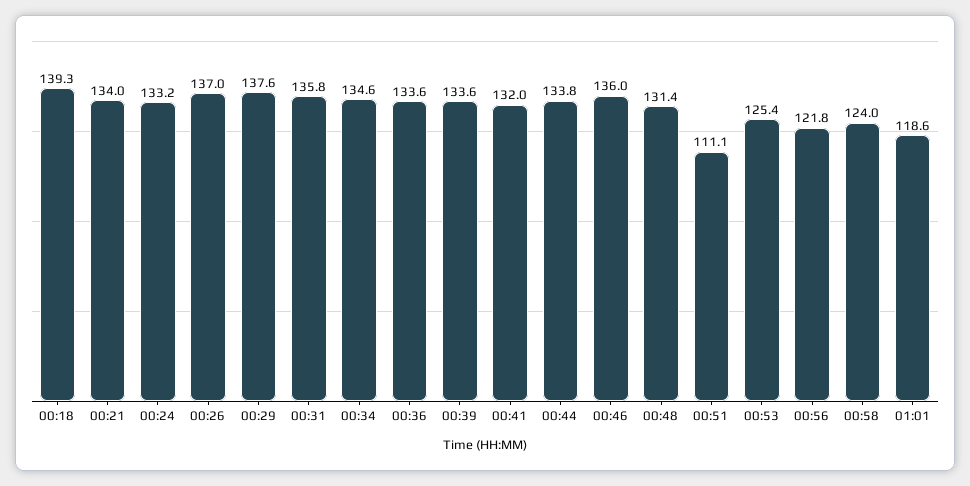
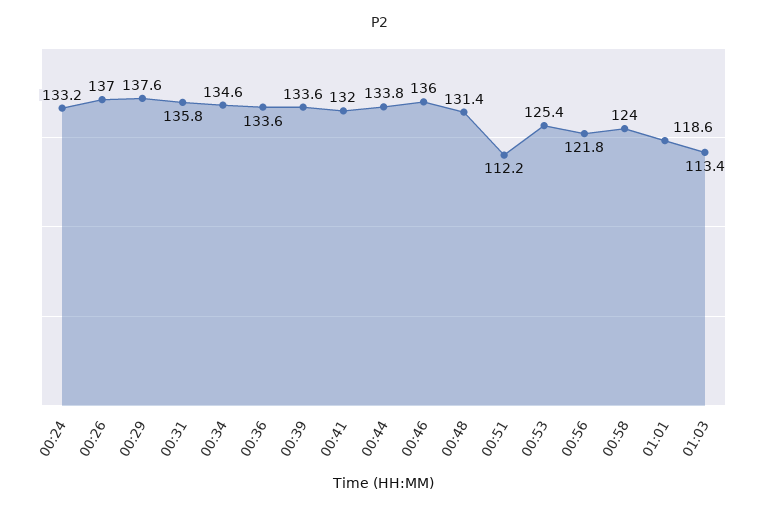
00:18: 139.3 -> none
00:21: 134 -> none
00:51: 111.1 -> 112.2
01:03: none -> 113.4

